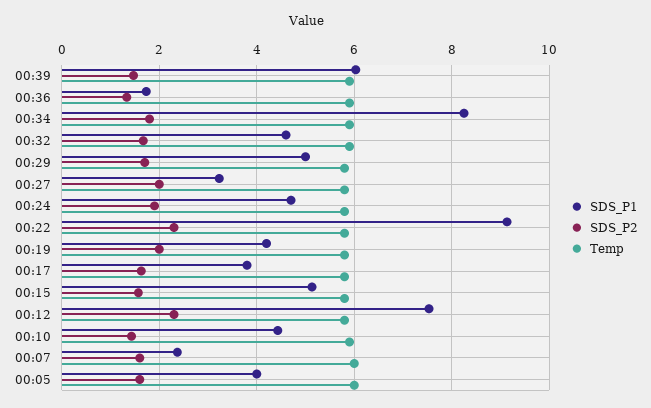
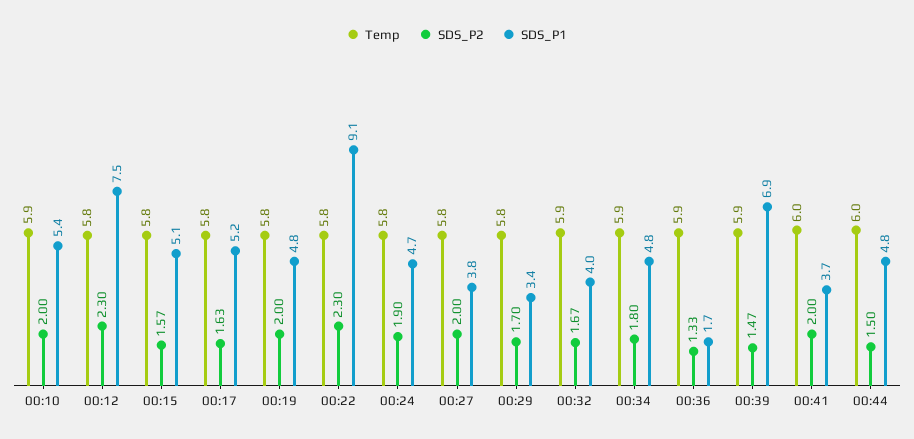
SDS_P1, 00:39: 6 -> 6.9
SDS_P1, 00:34: 8.2 -> 4.8
SDS_P1, 00:32: 4.6 -> 4
SDS_P1, 00:29: 5 -> 3.4
SDS_P1, 00:27: 3.2 -> 3.8
SDS_P1, 00:19: 4.2 -> 4.8
SDS_P1, 00:17: 3.8 -> 5.2
SDS_P1, 00:10: 4.4 -> 5.4
SDS_P2, 00:10: 1.4 -> 2
SDS_P1, 00:07: 2.4 -> none
SDS_P2, 00:07: 1.6 -> none
Temp, 00:07: 6 -> none
SDS_P1, 00:05: 4 -> none
SDS_P2, 00:05: 1.6 -> none
Temp, 00:05: 6 -> none
Temp, 00:41: none -> 6
SDS_P2, 00:41: none -> 2
SDS_P1, 00:41: none -> 3.7
Temp, 00:44: none -> 6
SDS_P2, 00:44: none -> 1.5
SDS_P1, 00:44: none -> 4.8

